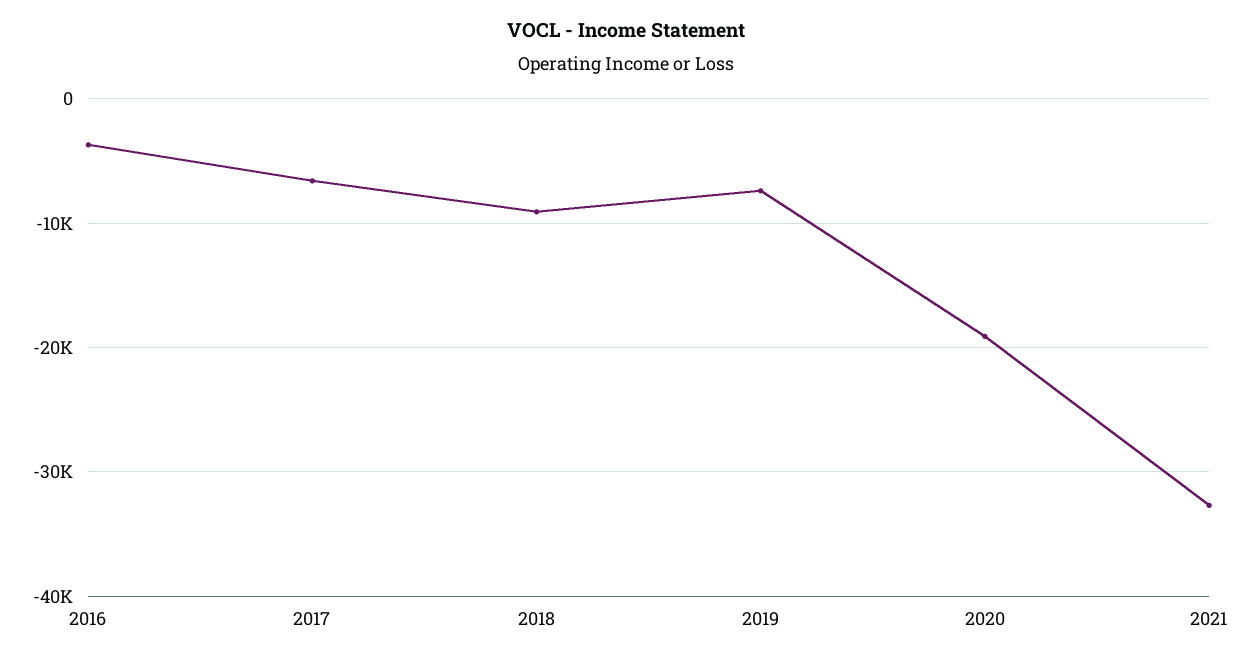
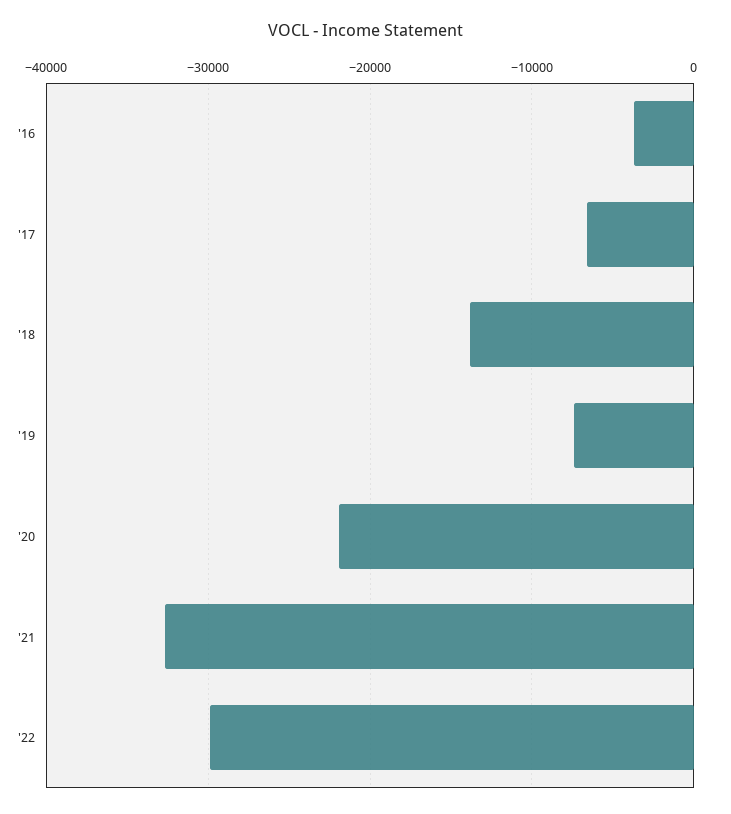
2018: -9000 -> -14000
2020: -19000 -> -22000
'22: none -> -30000

